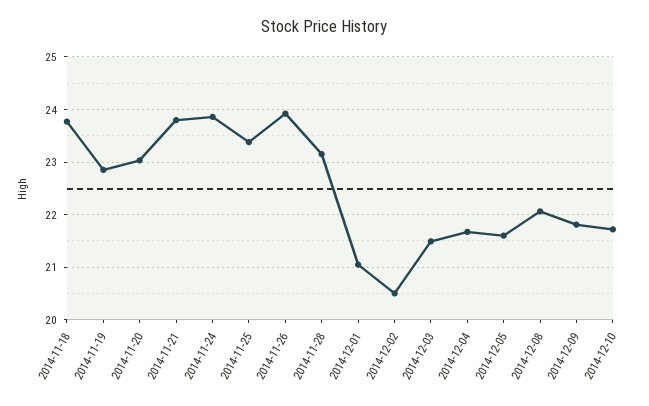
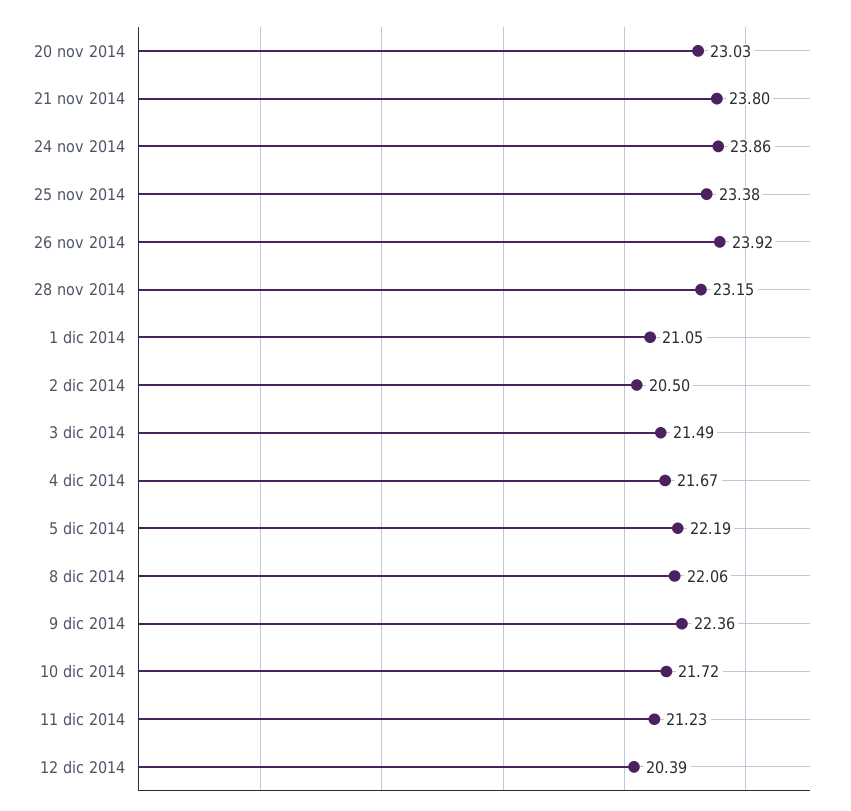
2014-11-18: 23.8 -> none
2014-11-19: 22.8 -> none
2014-12-05: 21.6 -> 22.19
2014-12-09: 21.8 -> 22.36
11 dic 2014: none -> 21.23
12 dic 2014: none -> 20.39

